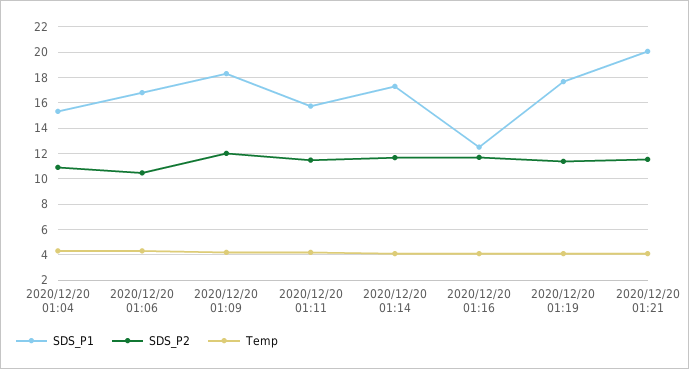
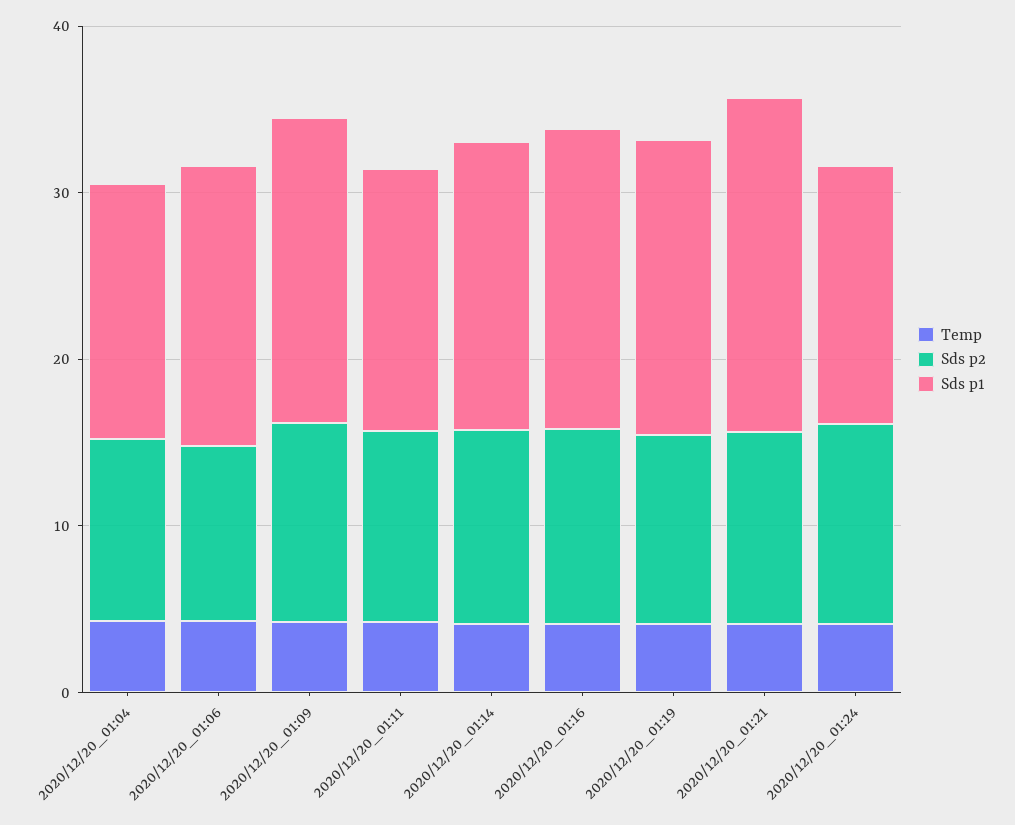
SDS_P1, 2020/12/20 01:16: 12.5 -> 18
Temp, 2020/12/20_01:24: none -> 4
SDS_P2, 2020/12/20_01:24: none -> 12
SDS_P1, 2020/12/20_01:24: none -> 16

